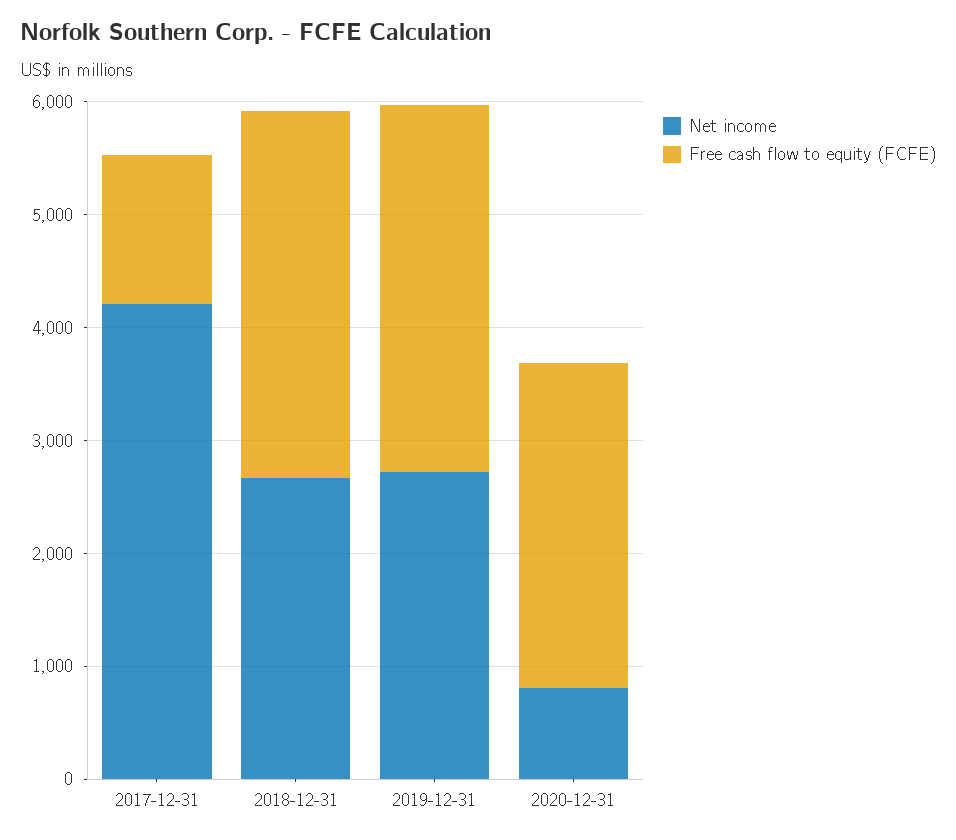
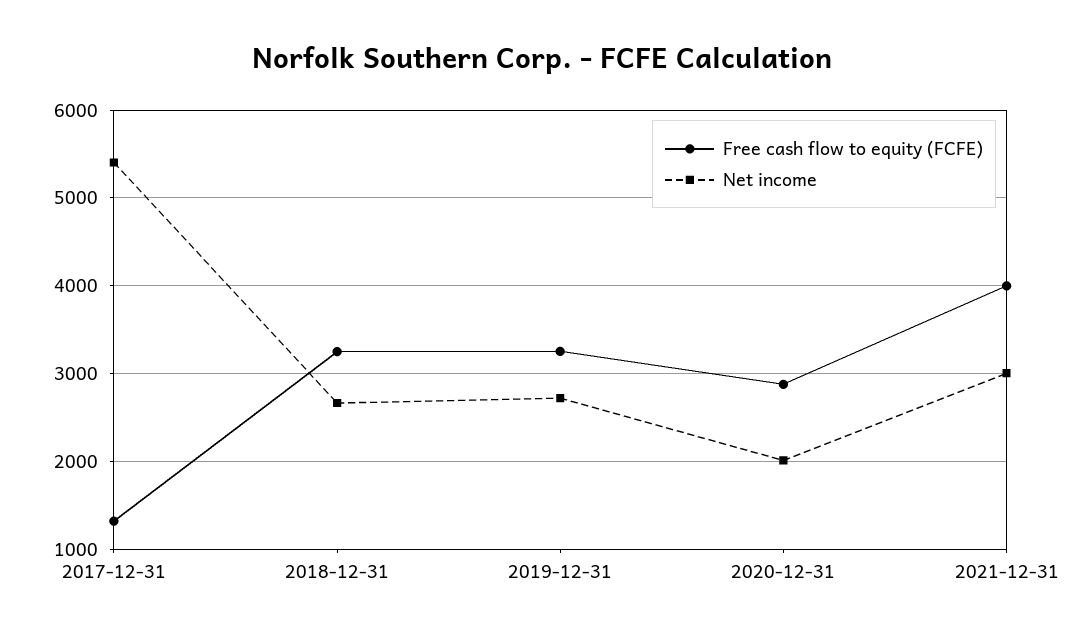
Net income, 2017-12-31: 4200 -> 5400
Net income, 2020-12-31: 800 -> 2000
Free cash flow to equity (FCFE), 2021-12-31: none -> 4000
Net income, 2021-12-31: none -> 3000

